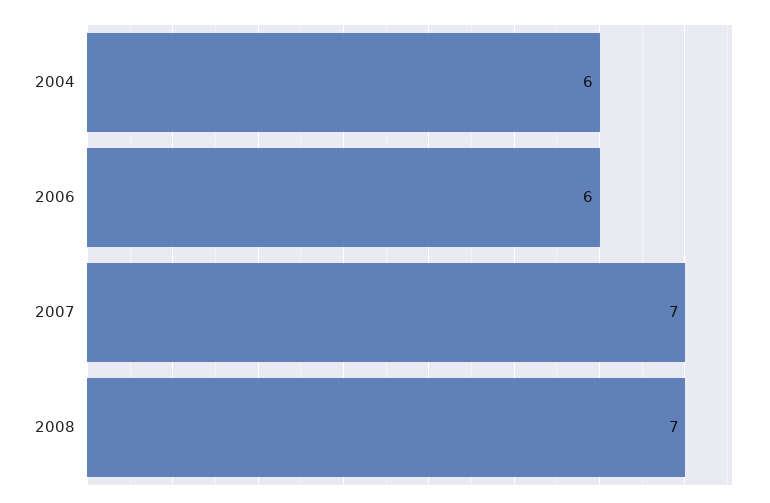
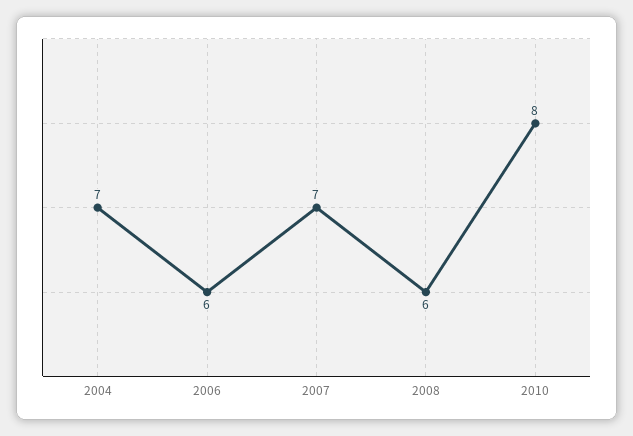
2004: 6 -> 7
2008: 7 -> 6
2010: none -> 8

